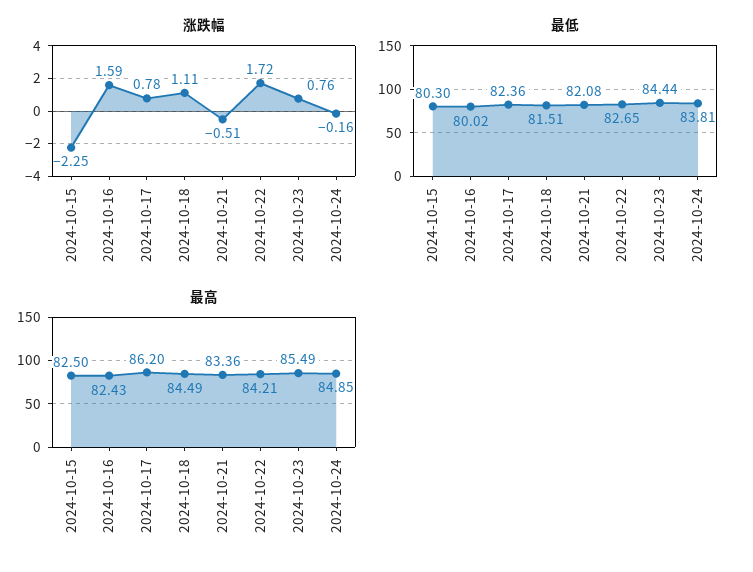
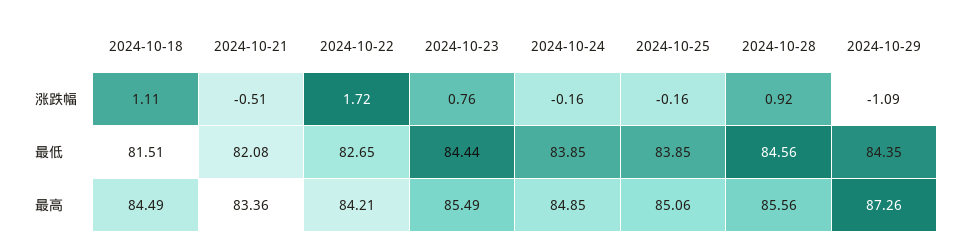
涨跌幅, 2024-10-15: -2.25 -> none
涨跌幅, 2024-10-16: 1.59 -> none
涨跌幅, 2024-10-17: 0.78 -> none
最低, 2024-10-15: 80.3 -> none
最低, 2024-10-16: 80.02 -> none
最低, 2024-10-17: 82.36 -> none
最低, 2024-10-24: 83.81 -> 83.85
最高, 2024-10-15: 82.5 -> none
最高, 2024-10-16: 82.43 -> none
最高, 2024-10-17: 86.2 -> none
涨跌幅, 2024-10-25: none -> -0.16
涨跌幅, 2024-10-28: none -> 0.92
涨跌幅, 2024-10-29: none -> -1.09
最低, 2024-10-25: none -> 83.85
最低, 2024-10-28: none -> 84.56
最低, 2024-10-29: none -> 84.35
最高, 2024-10-25: none -> 85.06
最高, 2024-10-28: none -> 85.56
最高, 2024-10-29: none -> 87.26

